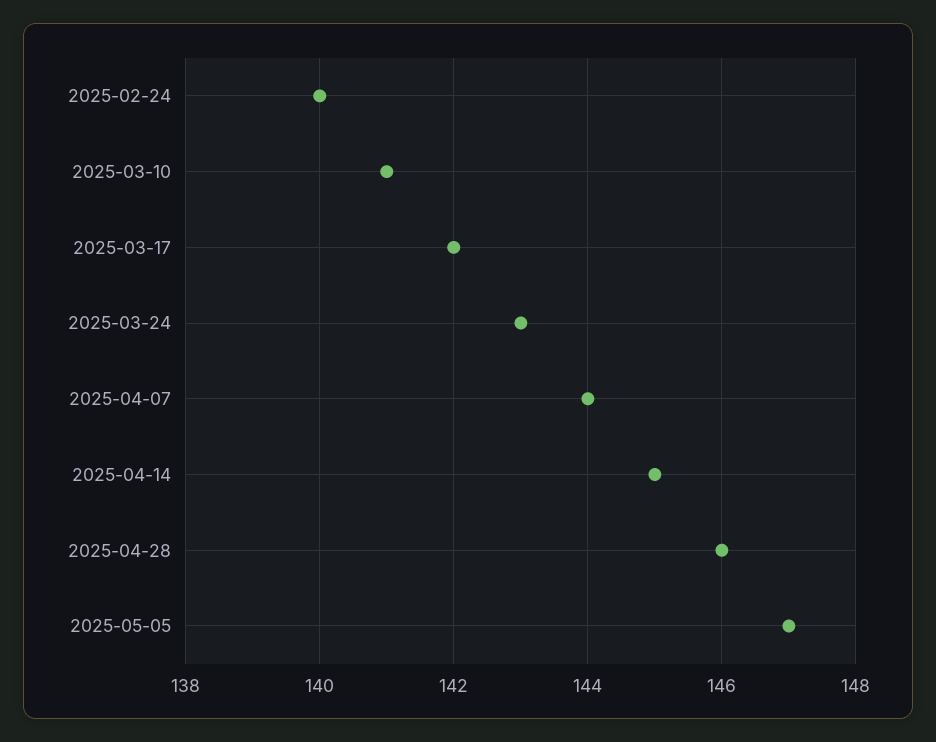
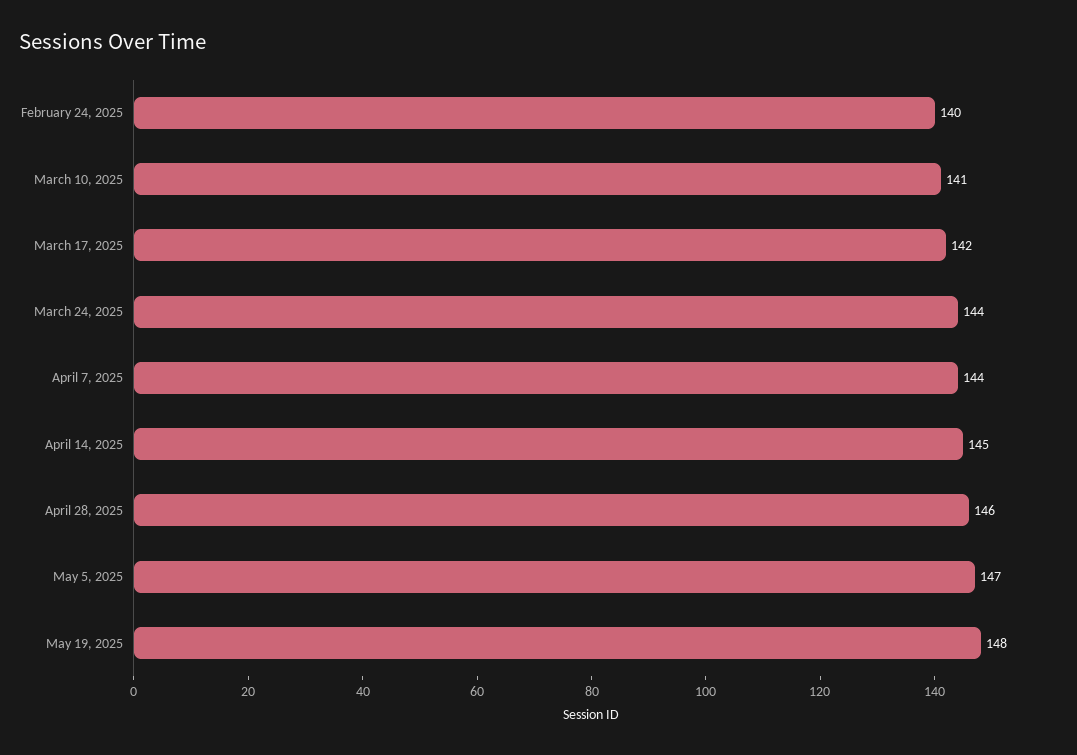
2025-03-24: 143 -> 144
May 19, 2025: none -> 148

